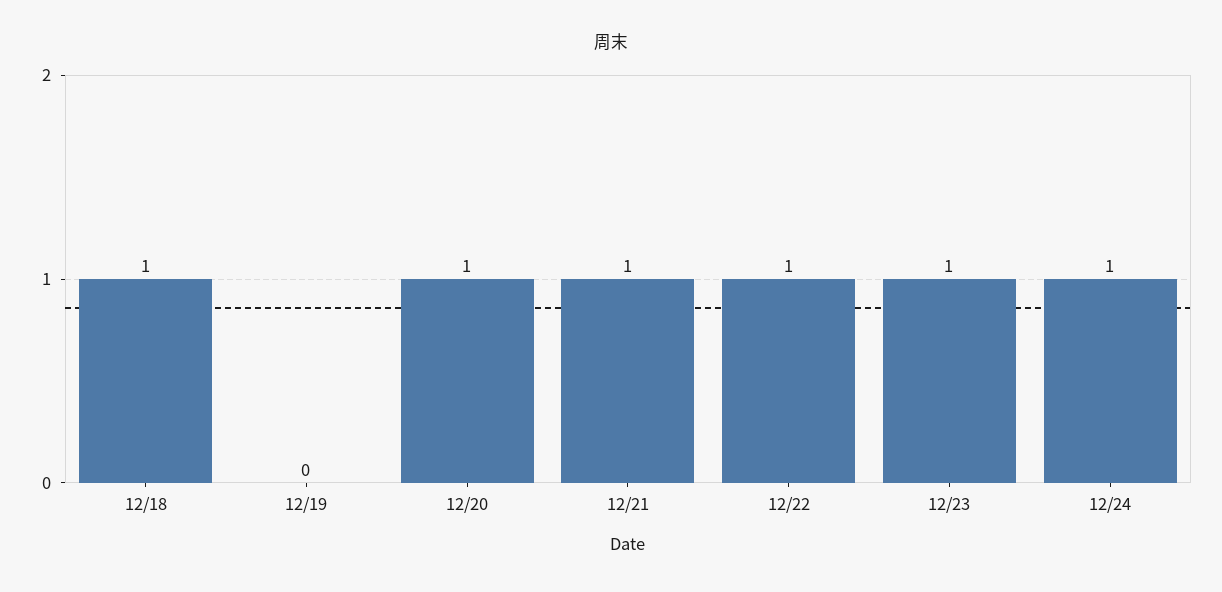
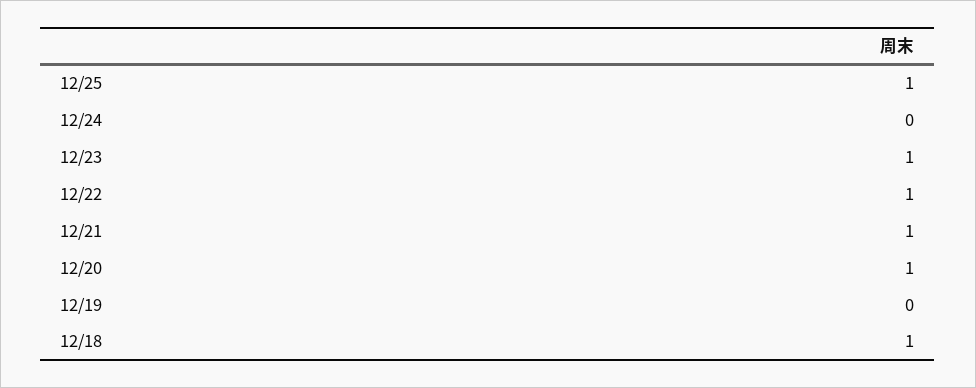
12/24: 1 -> 0
12/25: none -> 1

